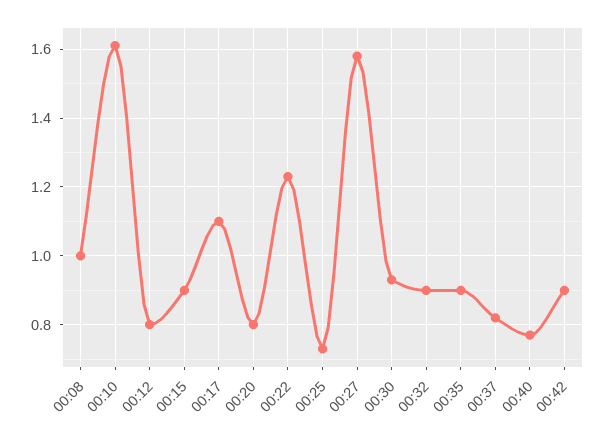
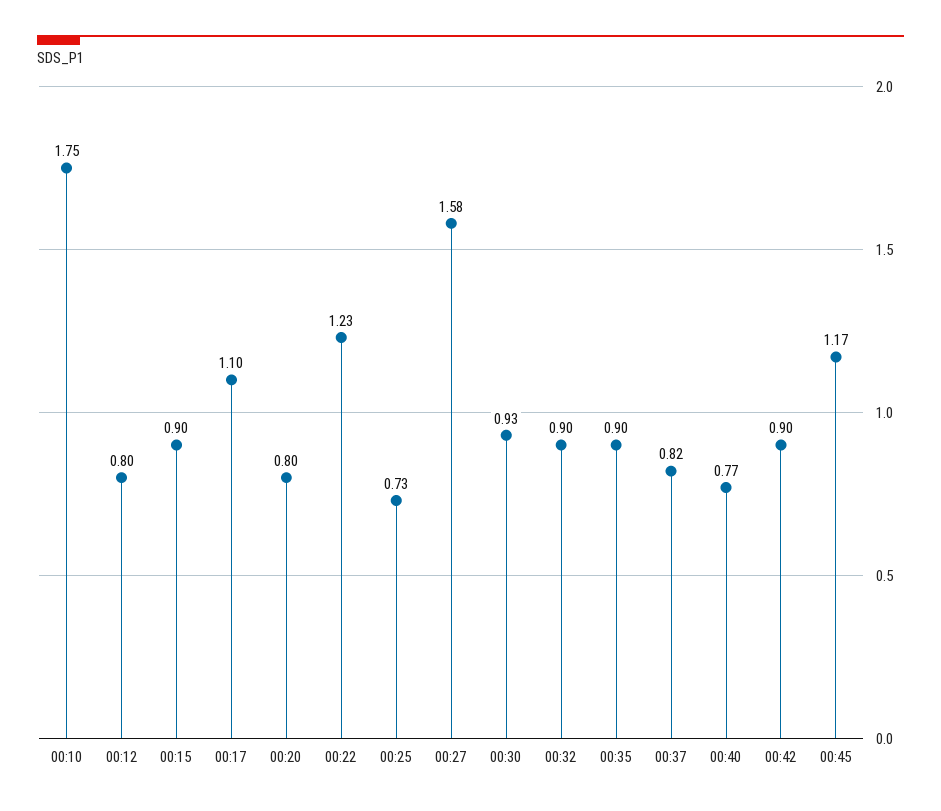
00:08: 1 -> none
00:10: 1.6 -> 1.75
00:45: none -> 1.17

